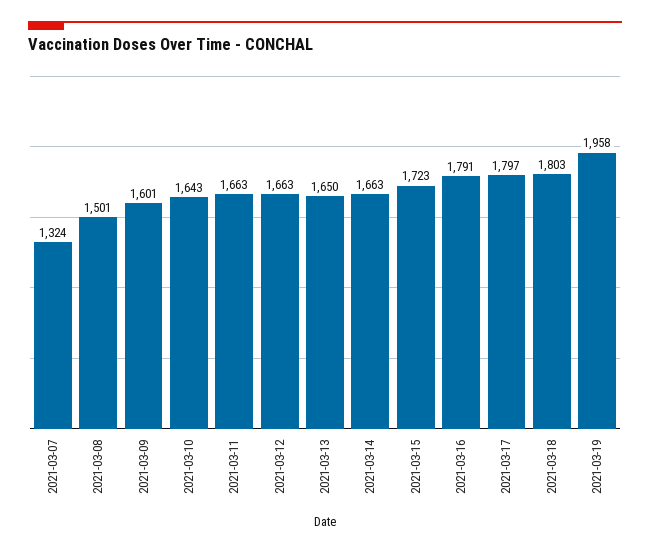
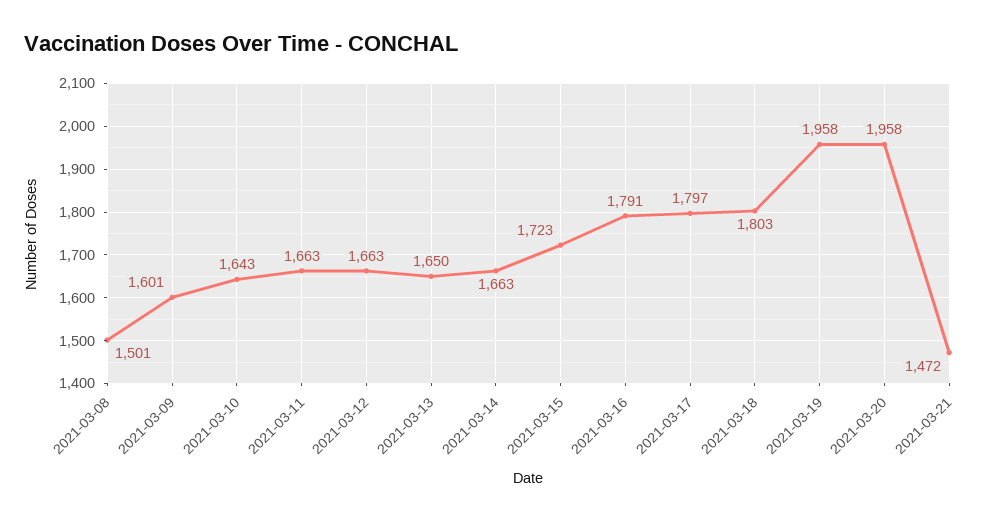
2021-03-07: 1324 -> none
2021-03-20: none -> 1958
2021-03-21: none -> 1472

